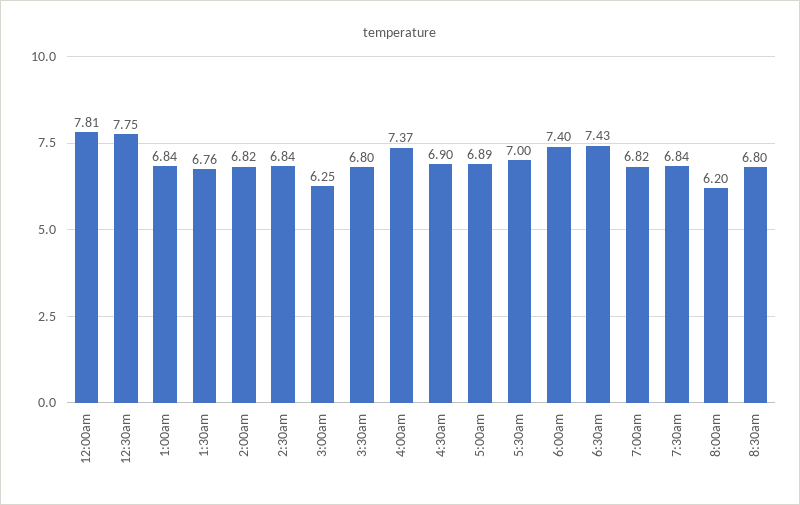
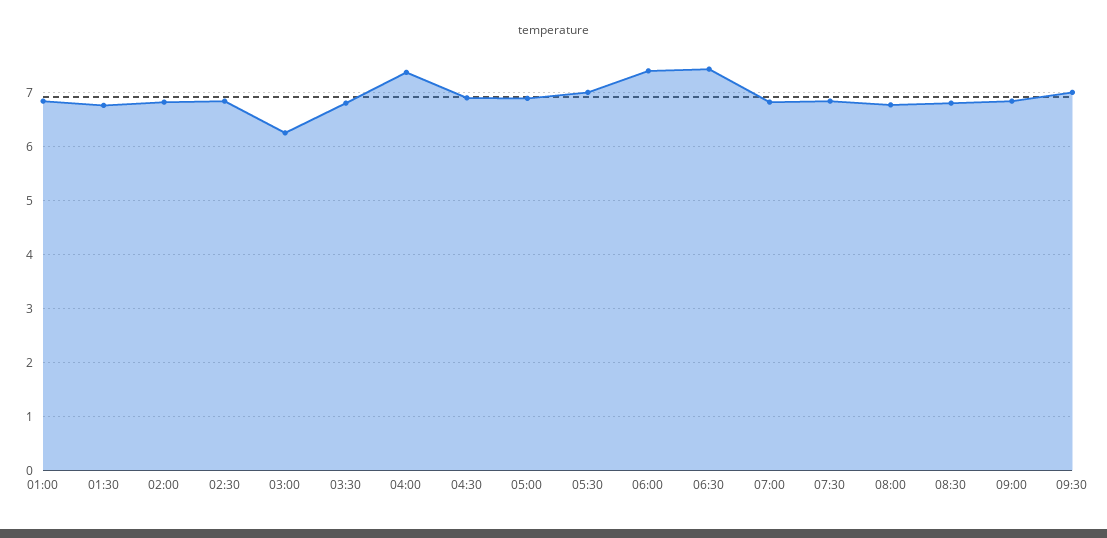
12:00am: 7.81 -> none
12:30am: 7.75 -> none
8:00am: 6.2 -> 6.8
09:00: none -> 6.8
09:30: none -> 7

